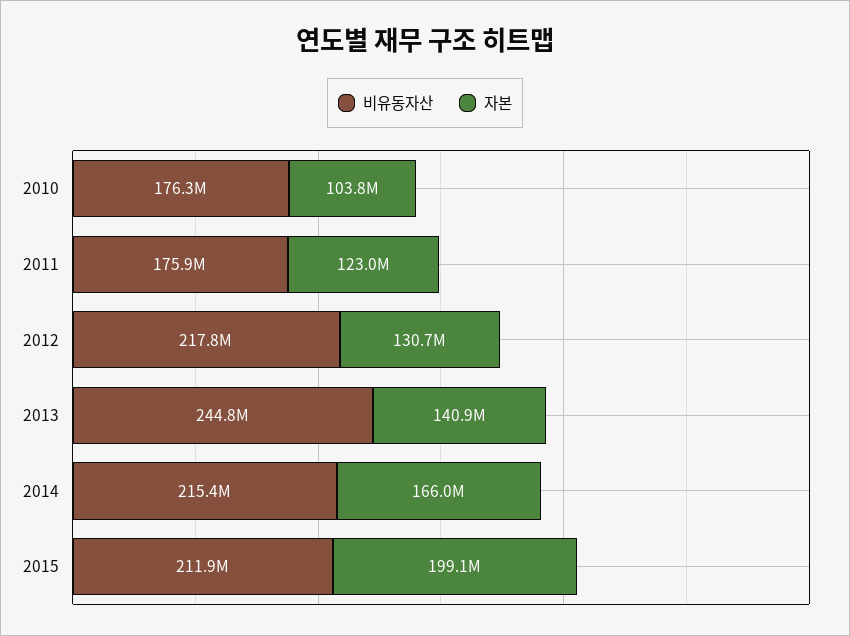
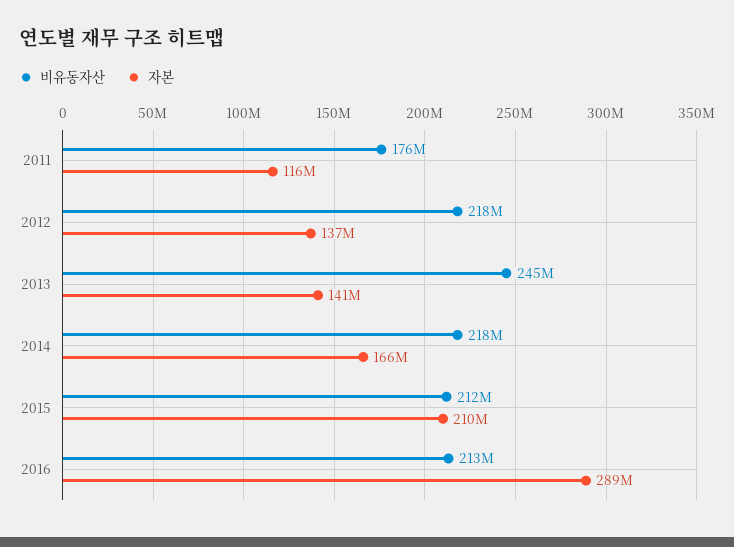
비유동자산, 2010: 176300000 -> none
자본, 2010: 103800000 -> none
자본, 2011: 123000000 -> 116000000
자본, 2012: 130700000 -> 137000000
비유동자산, 2014: 215400000 -> 218000000
자본, 2015: 199100000 -> 210000000
비유동자산, 2016: none -> 213000000
자본, 2016: none -> 289000000

